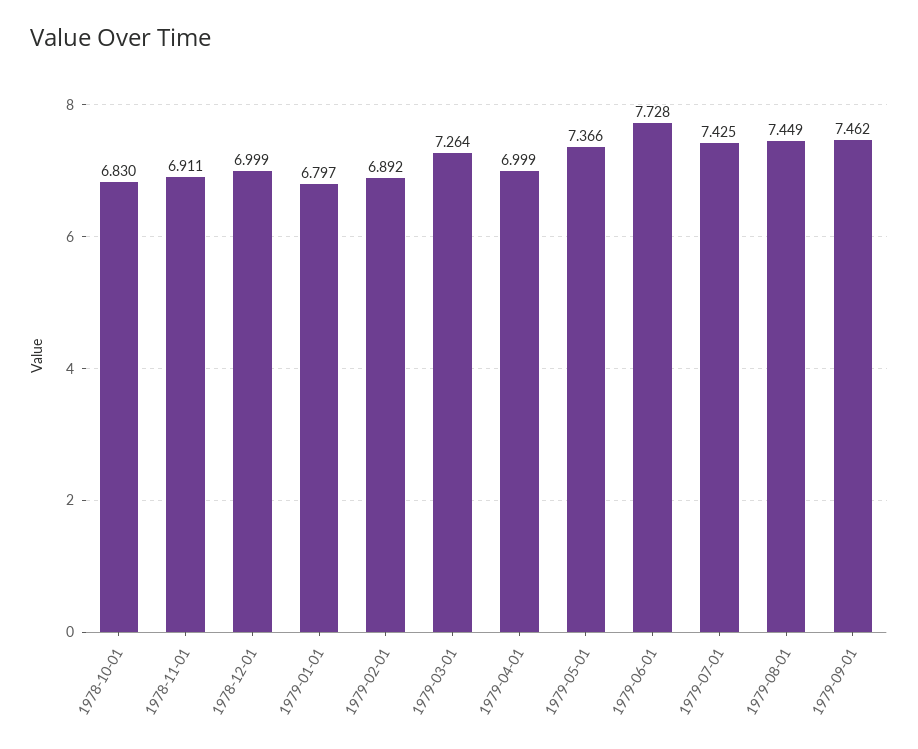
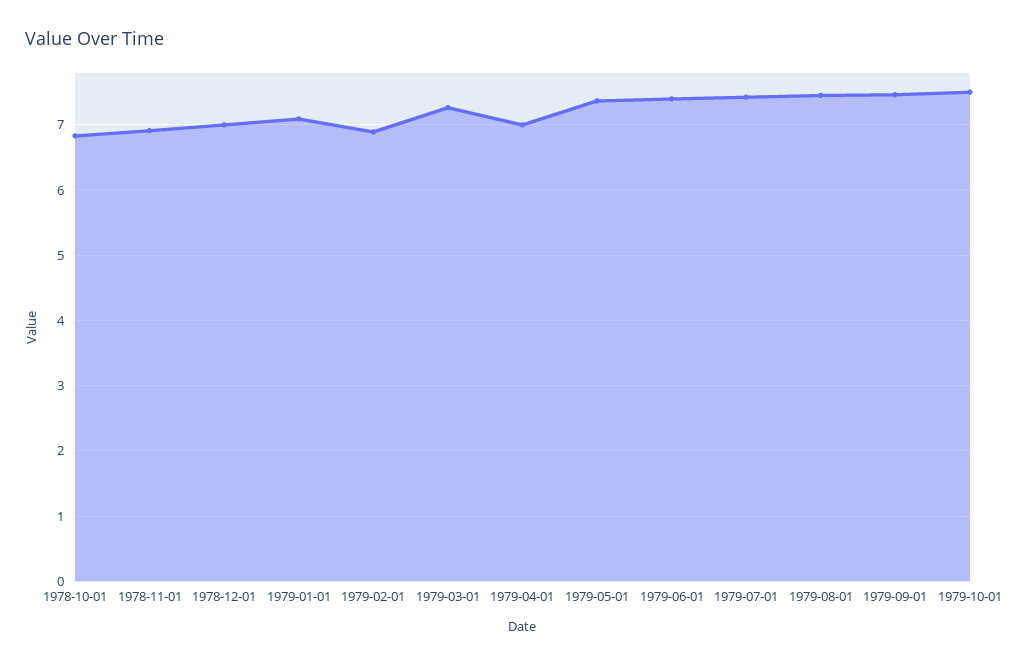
1979-01-01: 6.797 -> 7.1
1979-06-01: 7.728 -> 7.4
1979-10-01: none -> 7.5

